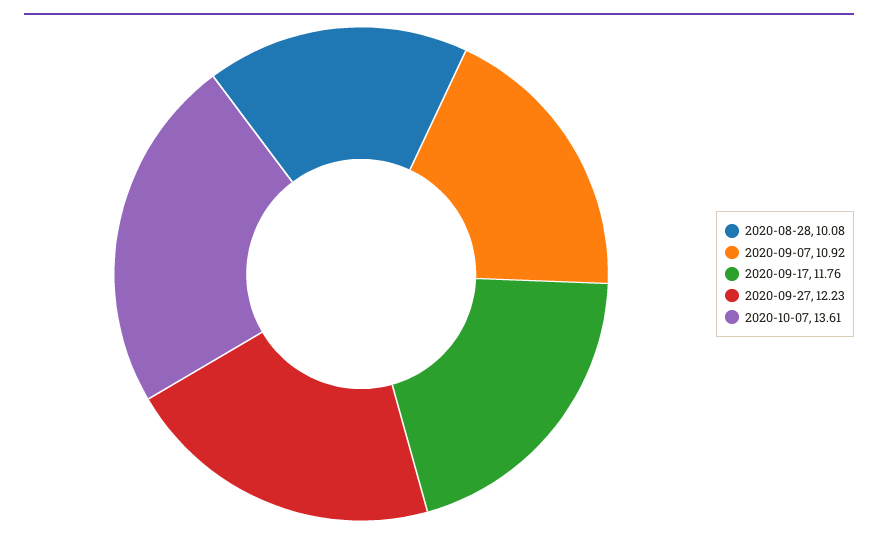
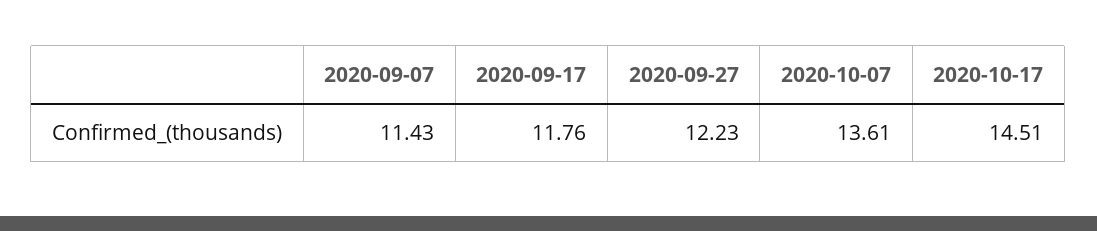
2020-08-28: 10.08 -> none
2020-09-07: 10.92 -> 11.43
2020-10-17: none -> 14.51

